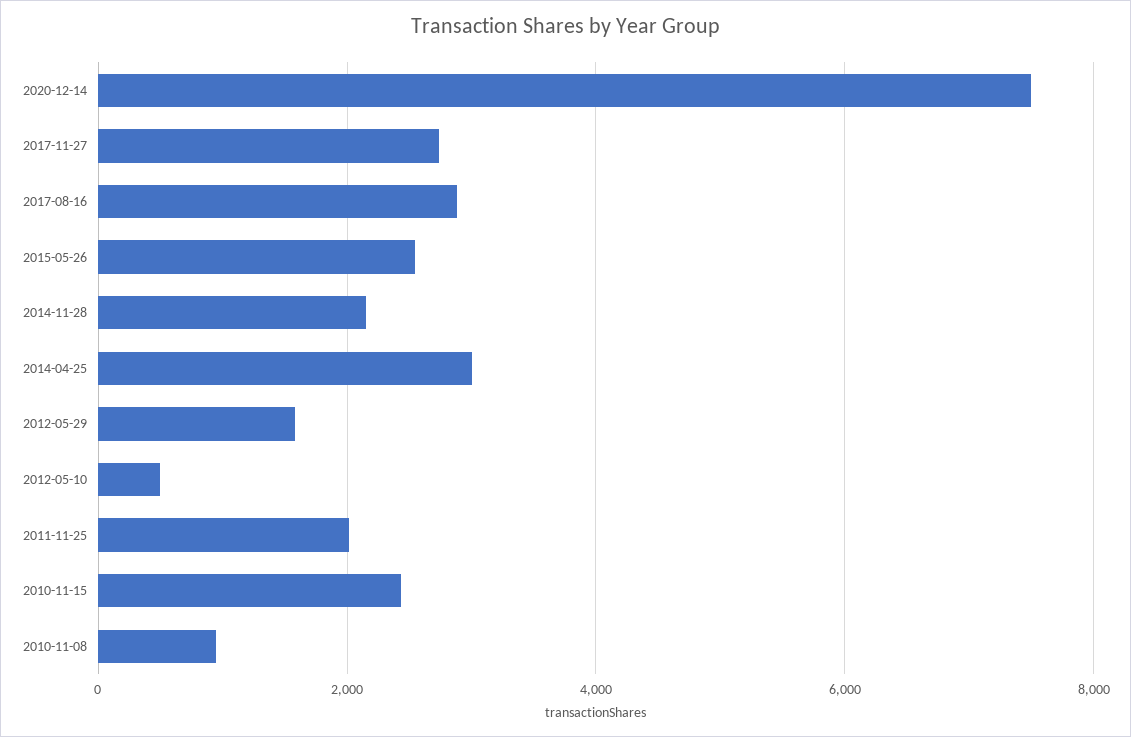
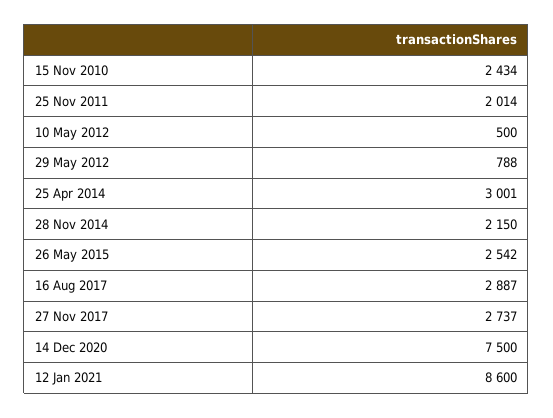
2012-05-29: 1600 -> 788
2010-11-08: 1000 -> none
12 Jan 2021: none -> 8600

